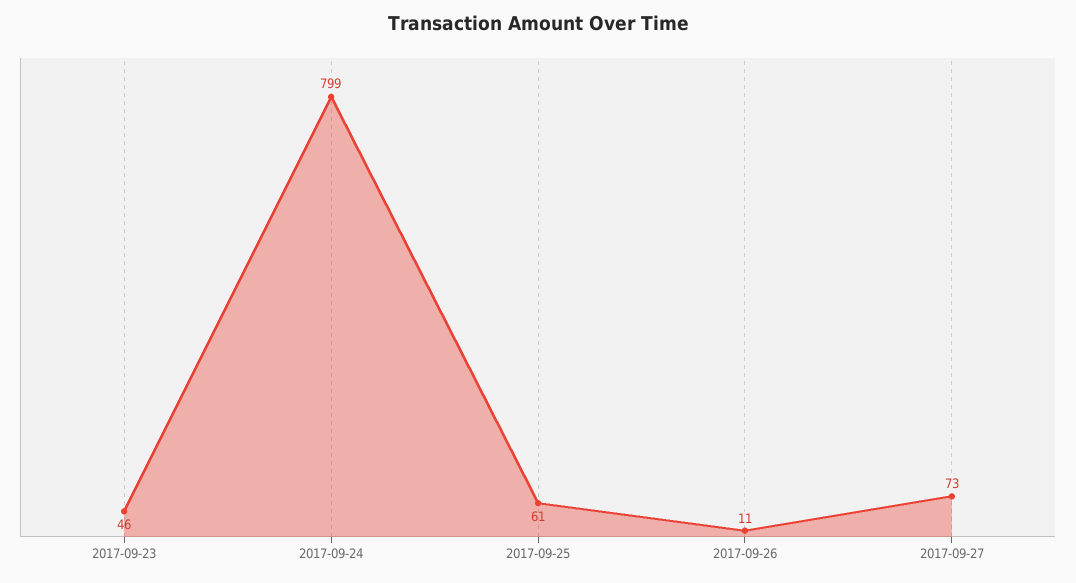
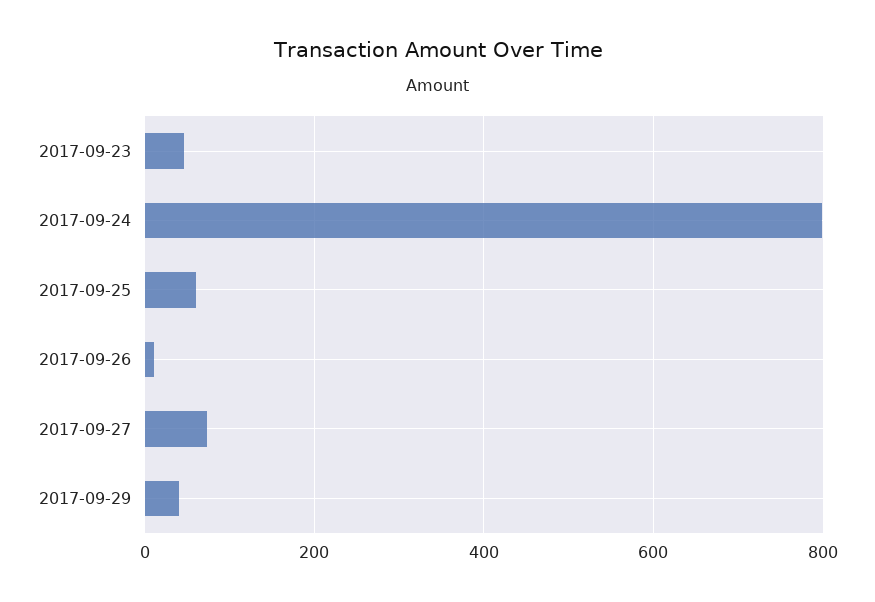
2017-09-29: none -> 40

